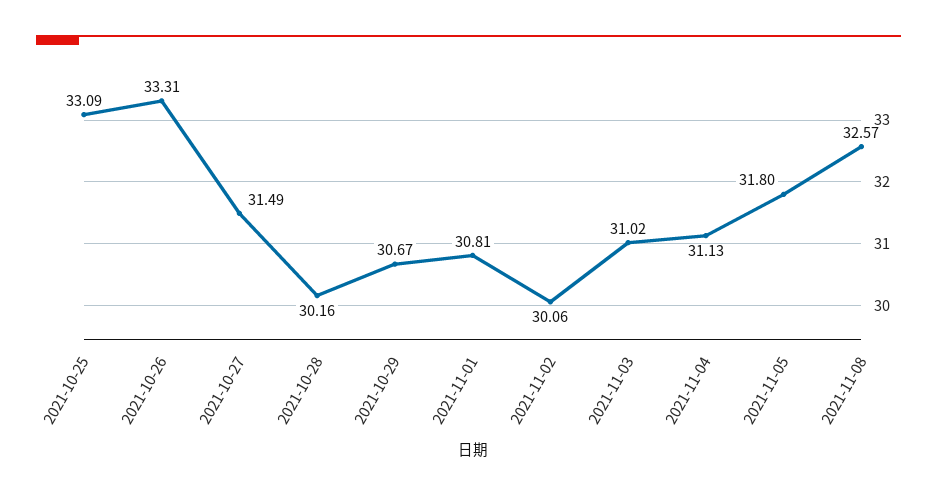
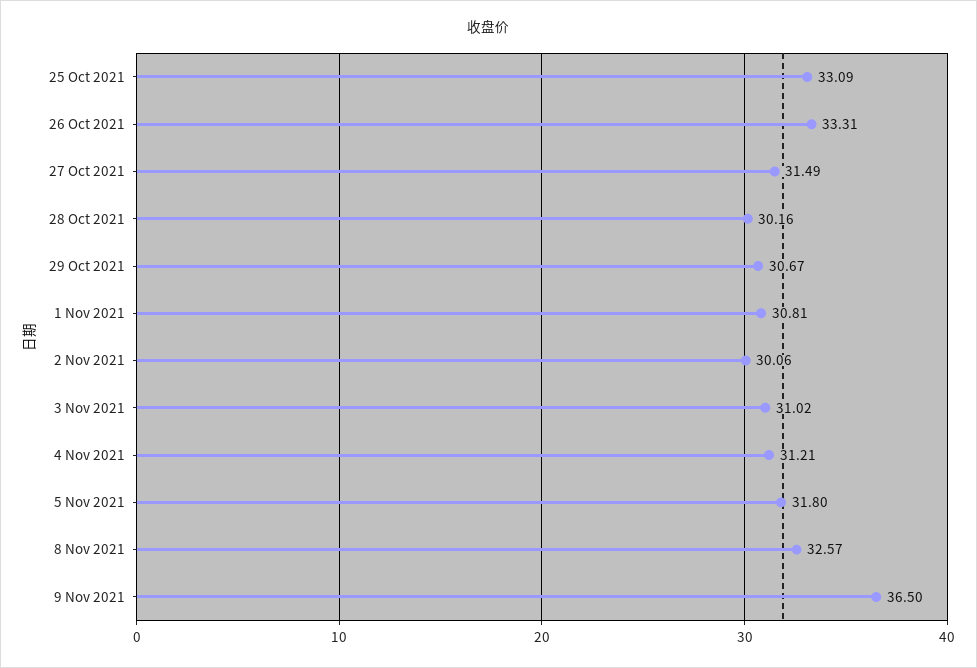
2021-11-04: 31.13 -> 31.21
9 Nov 2021: none -> 36.5

